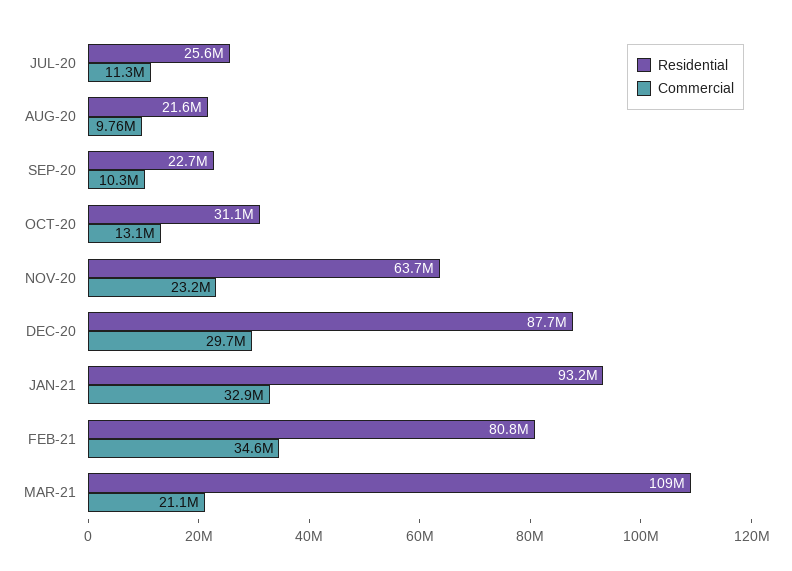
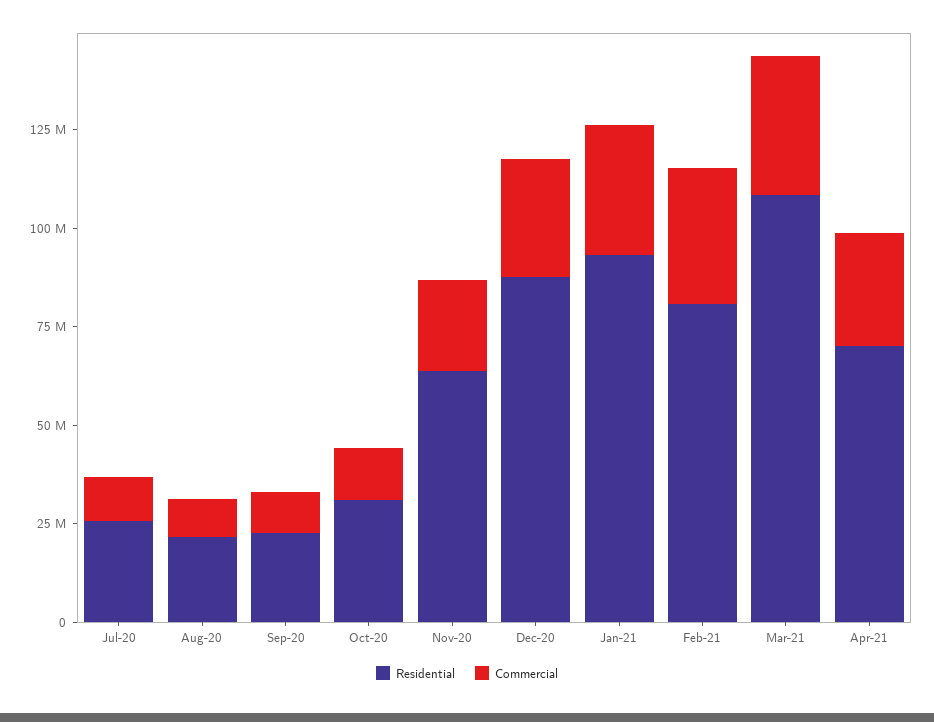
Commercial, MAR-21: 21100000 -> 35000000
Residential, Apr-21: none -> 70000000
Commercial, Apr-21: none -> 30000000

